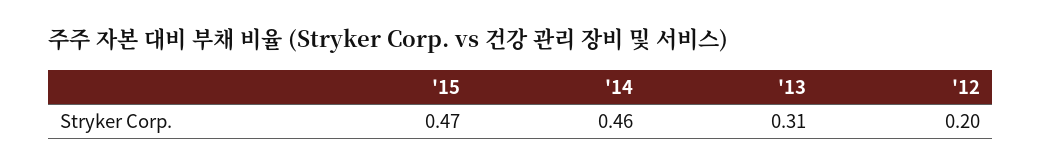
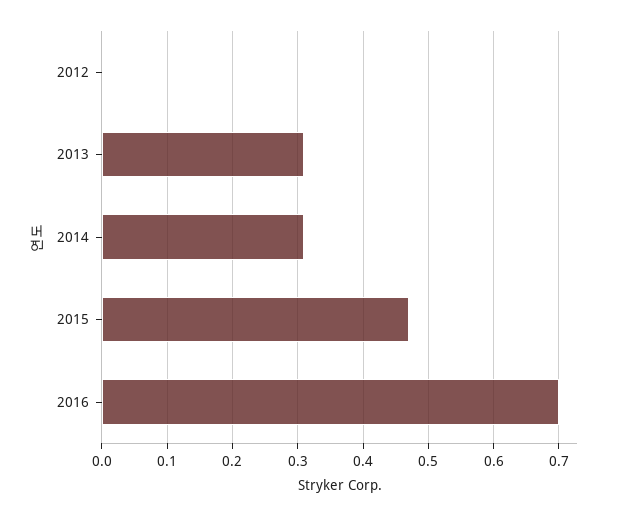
'14: 0.46 -> 0.31
'12: 0.2 -> 0
2016: none -> 0.7

